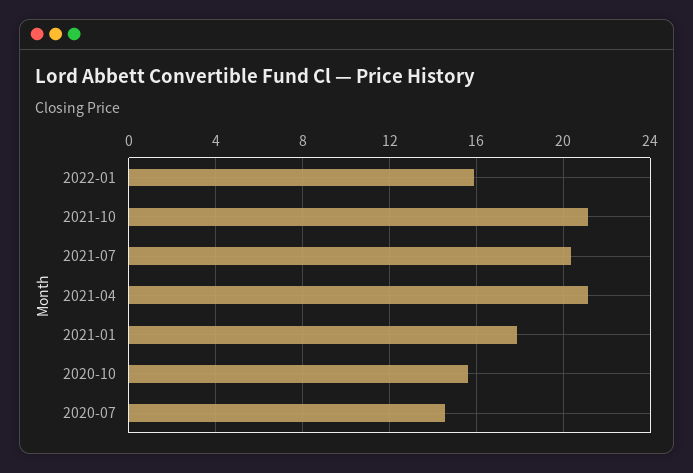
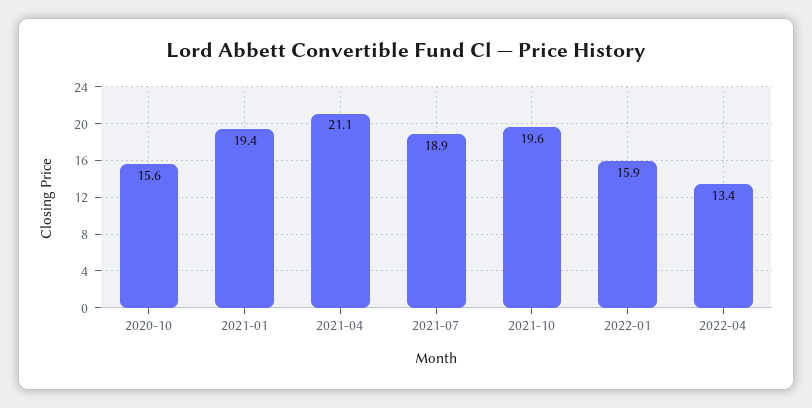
2021-10: 21 -> 19.6
2021-07: 20.5 -> 18.9
2021-01: 18 -> 19.4
2020-07: 14.5 -> none
2022-04: none -> 13.4

